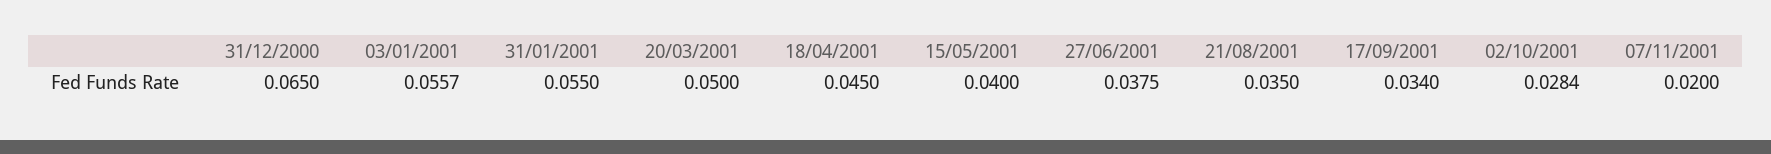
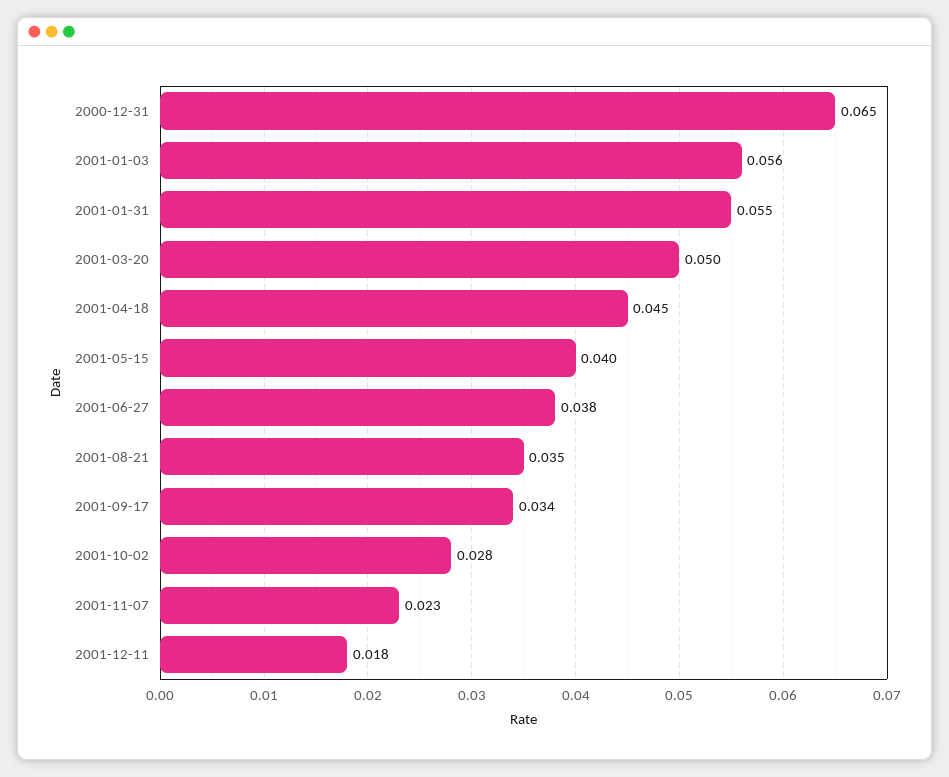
07/11/2001: 0.02 -> 0.023
2001-12-11: none -> 0.018

